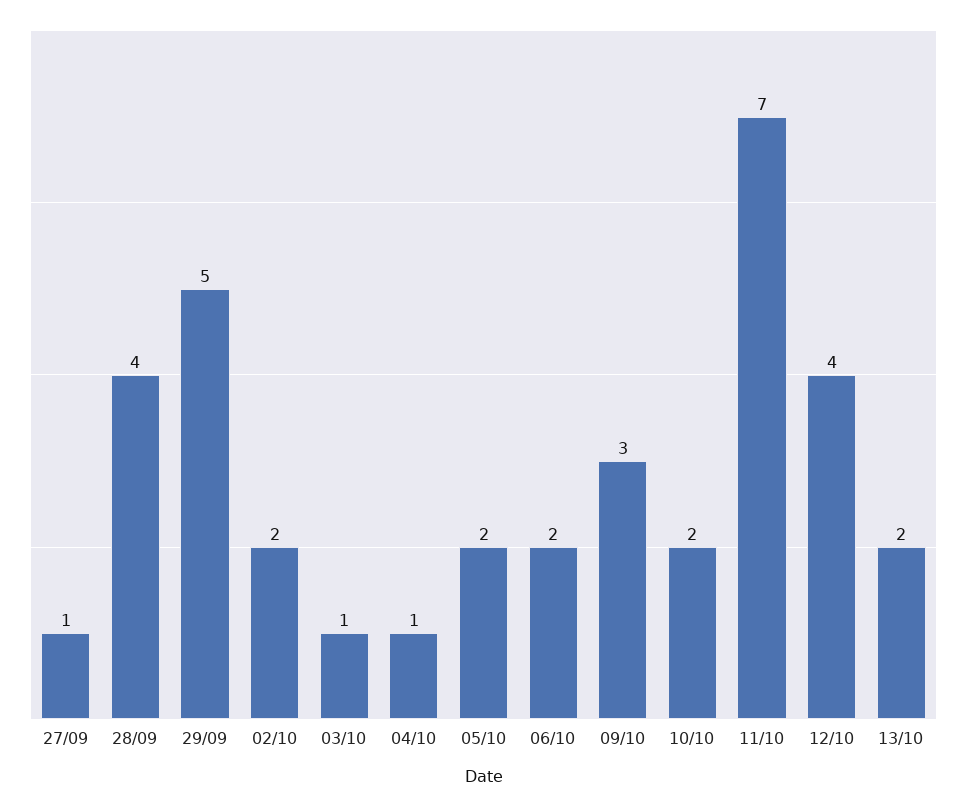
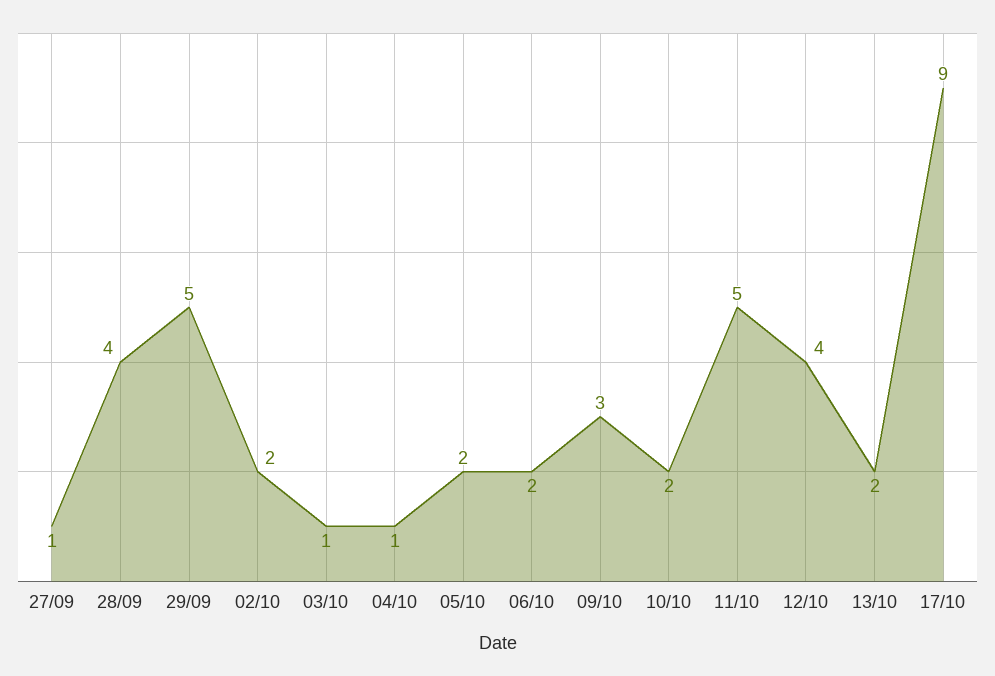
11/10: 7 -> 5
17/10: none -> 9

